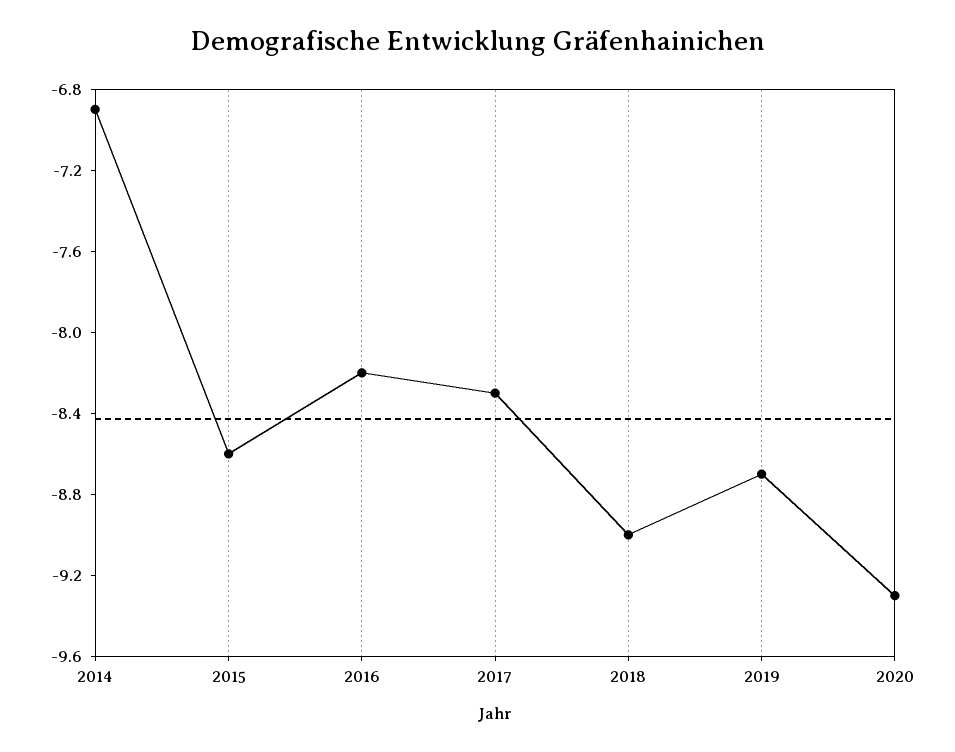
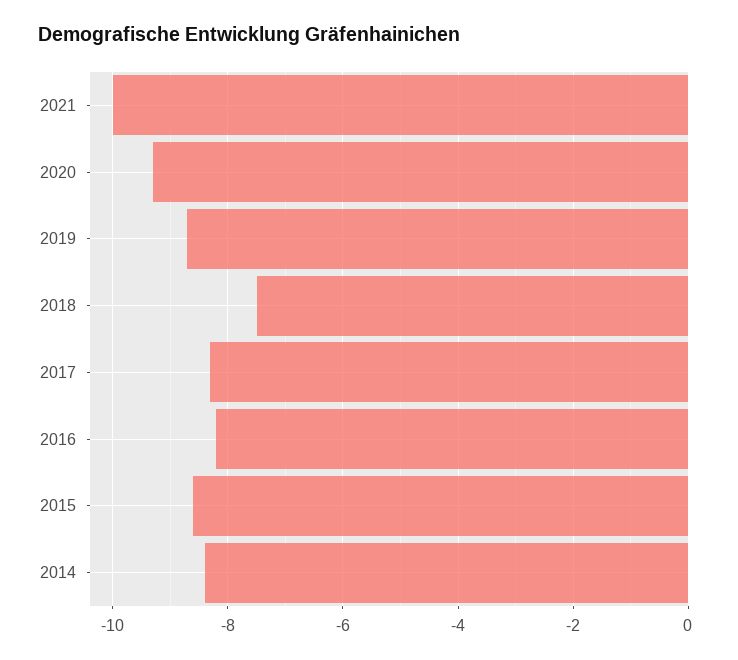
2014: -6.9 -> -8.5
2018: -9 -> -7.5
2021: none -> -10

